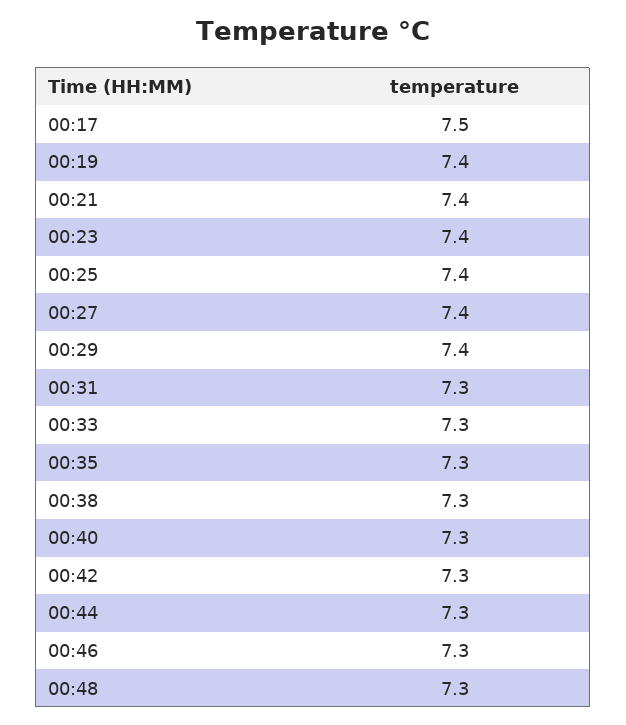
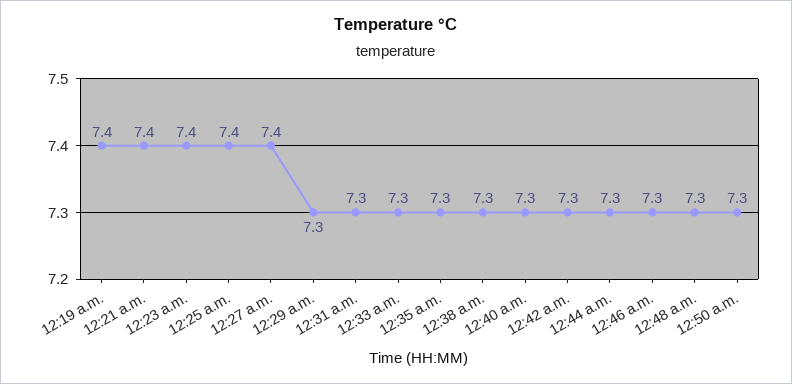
00:17: 7.5 -> none
00:29: 7.4 -> 7.3
12:50 a.m.: none -> 7.3

